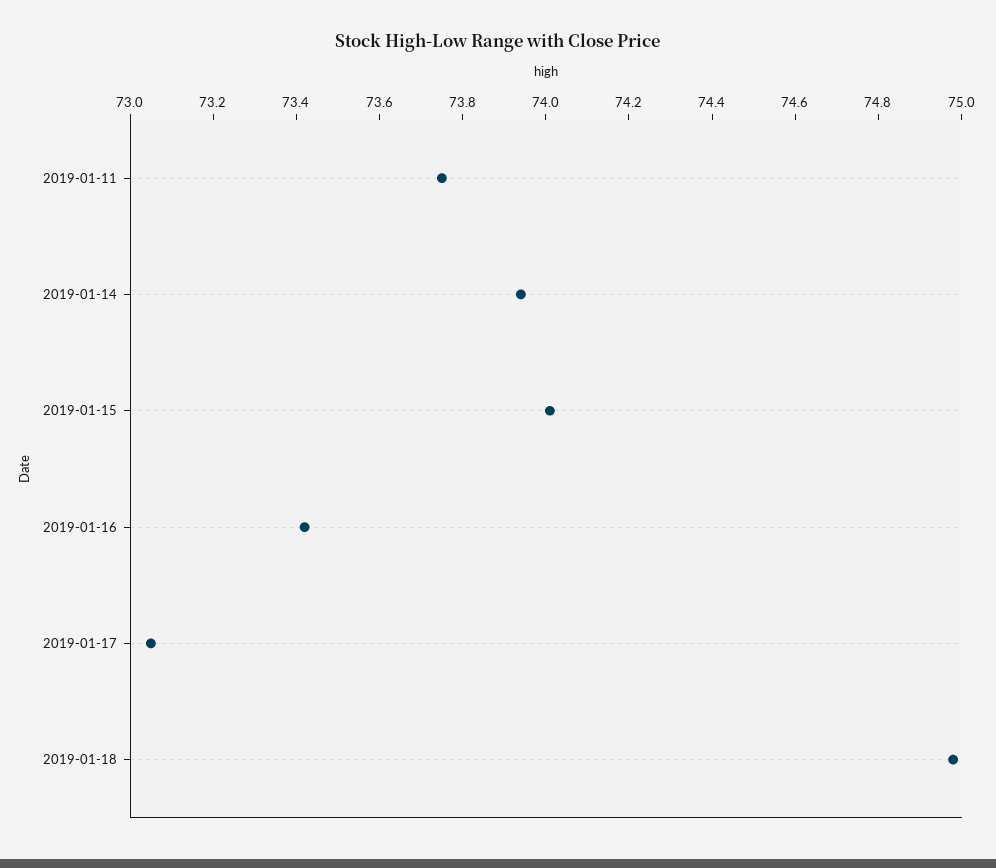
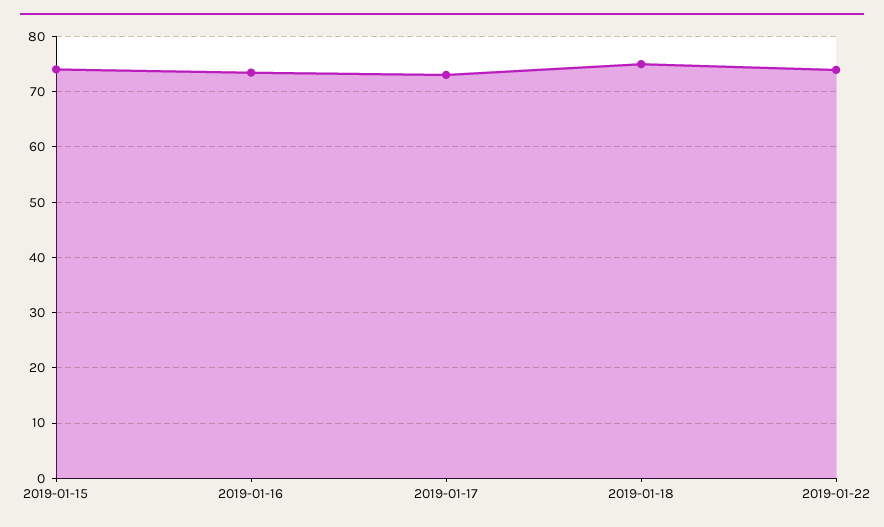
2019-01-11: 73.75 -> none
2019-01-14: 73.95 -> none
2019-01-22: none -> 74

